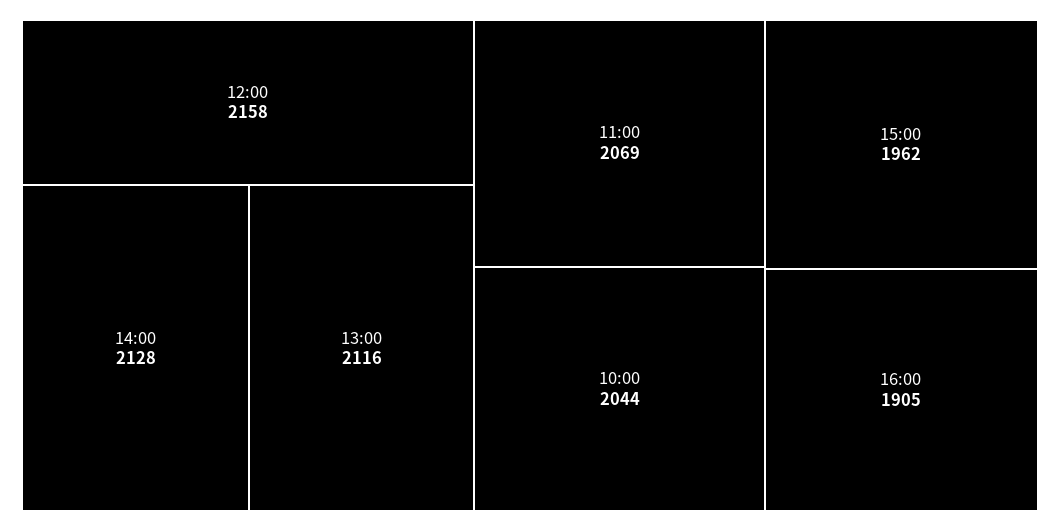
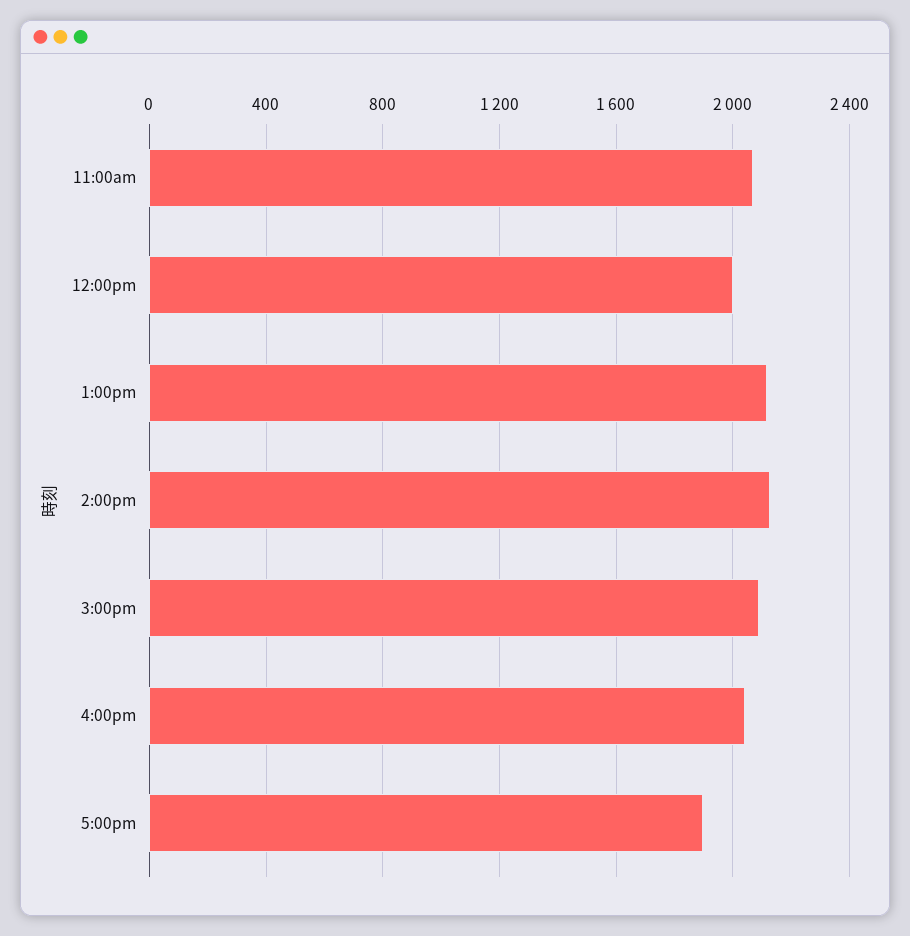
12:00: 2158 -> 2000
10:00: 2044 -> none
15:00: 1962 -> 2100
16:00: 1905 -> 2050
5:00pm: none -> 1900

